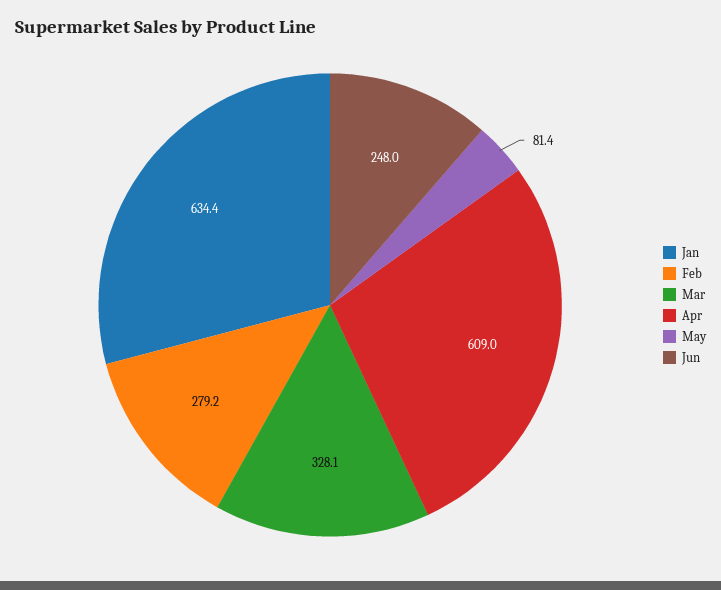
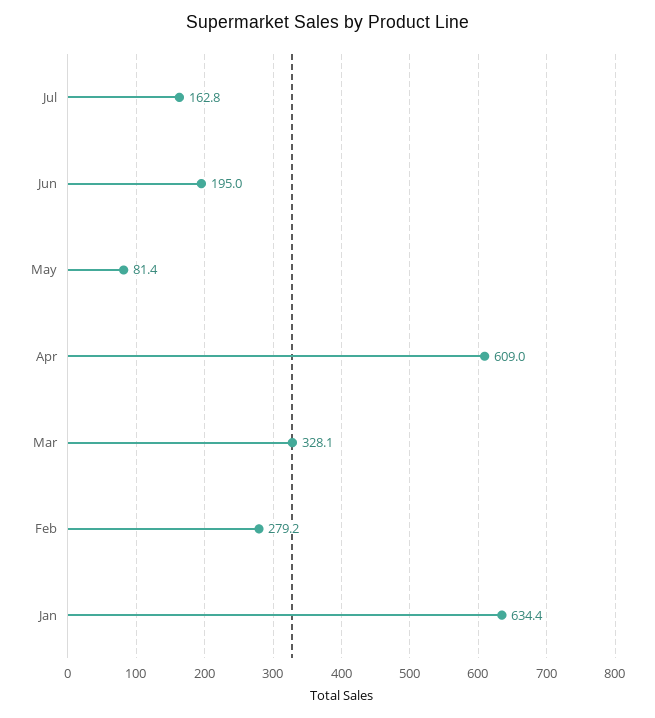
Jun: 248 -> 195
Jul: none -> 162.8

